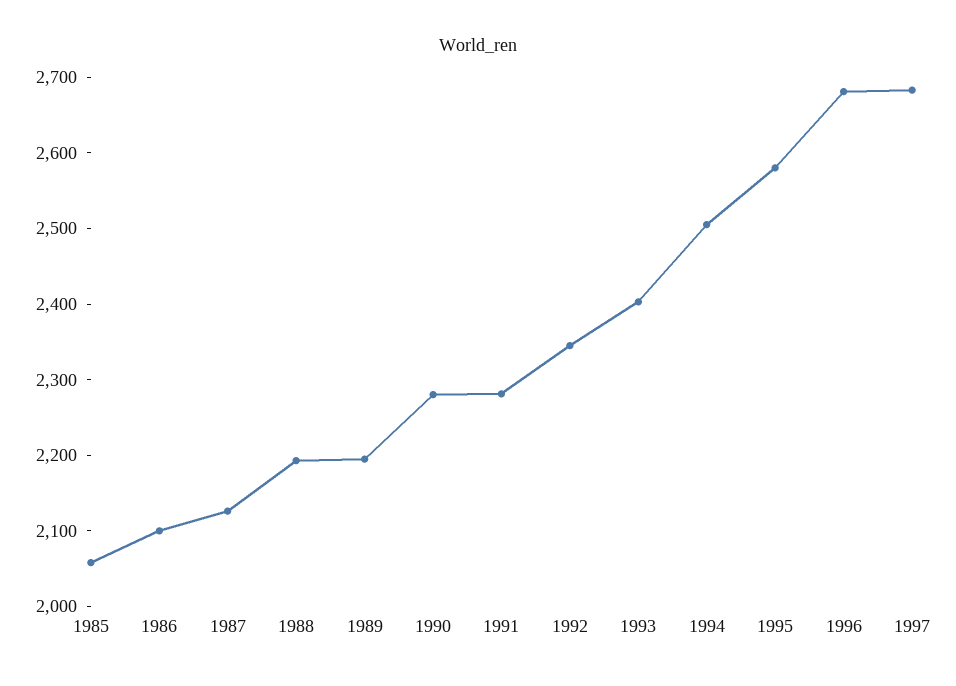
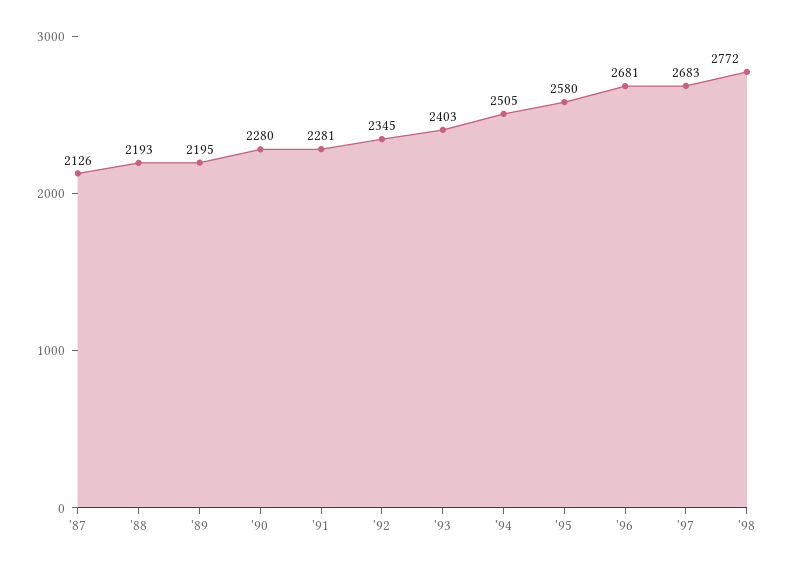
1985: 2060 -> none
1986: 2100 -> none
'98: none -> 2772

